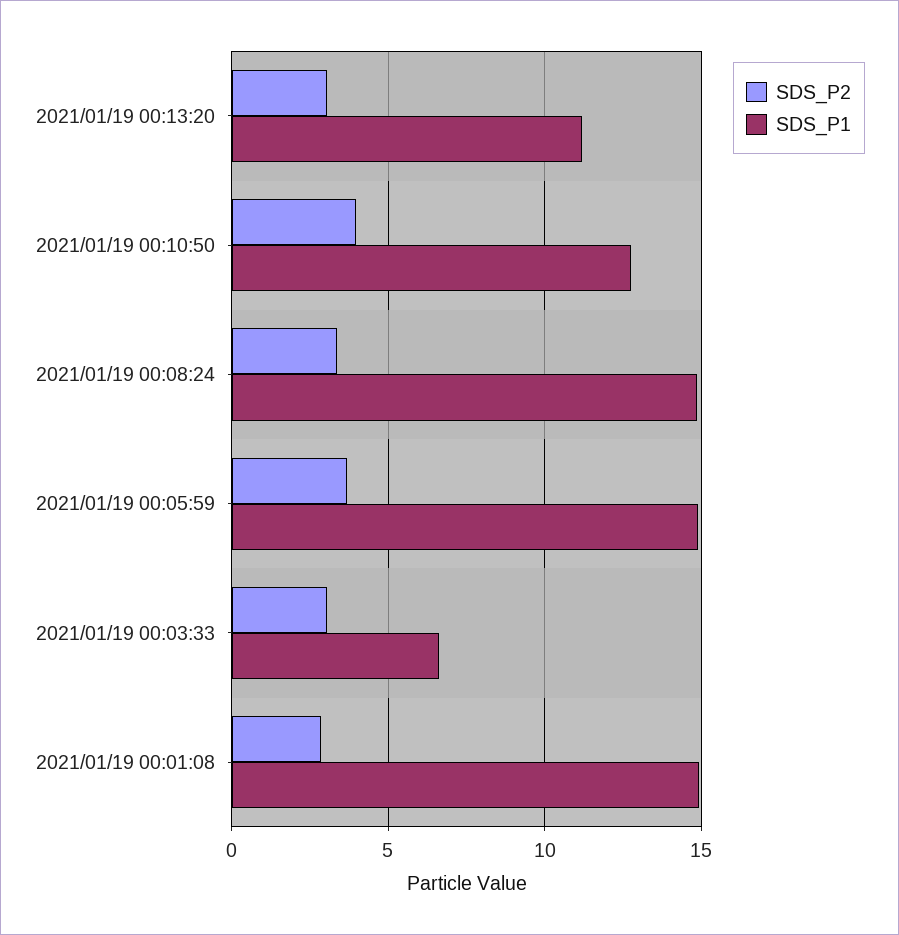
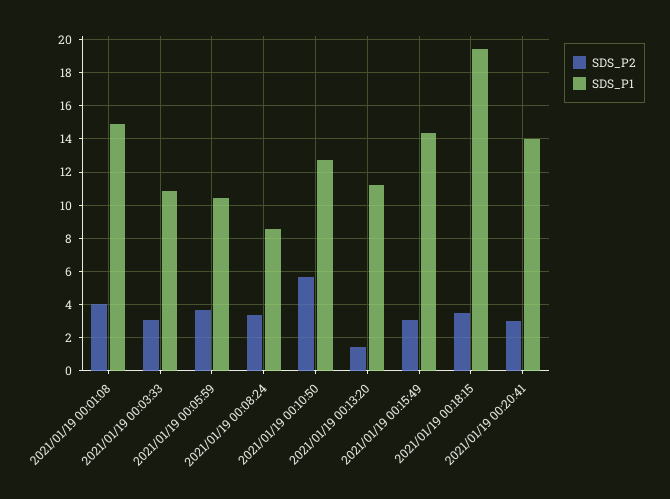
SDS_P2, 2021/01/19 00:13:20: 3 -> 1.5
SDS_P2, 2021/01/19 00:10:50: 4 -> 5.5
SDS_P1, 2021/01/19 00:08:24: 15 -> 8.5
SDS_P1, 2021/01/19 00:05:59: 15 -> 10.5
SDS_P1, 2021/01/19 00:03:33: 6.5 -> 11
SDS_P2, 2021/01/19 00:01:08: 3 -> 4
SDS_P2, 2021/01/19 00:15:49: none -> 3
SDS_P1, 2021/01/19 00:15:49: none -> 14.5
SDS_P2, 2021/01/19 00:18:15: none -> 3.5
SDS_P1, 2021/01/19 00:18:15: none -> 19.5
SDS_P2, 2021/01/19 00:20:41: none -> 3
SDS_P1, 2021/01/19 00:20:41: none -> 14

